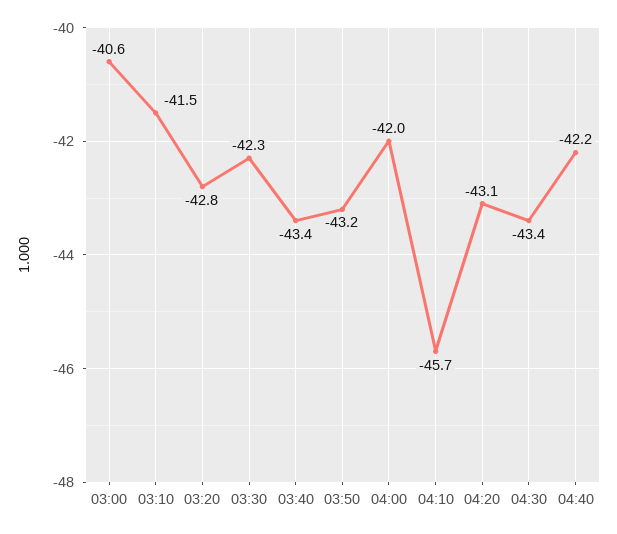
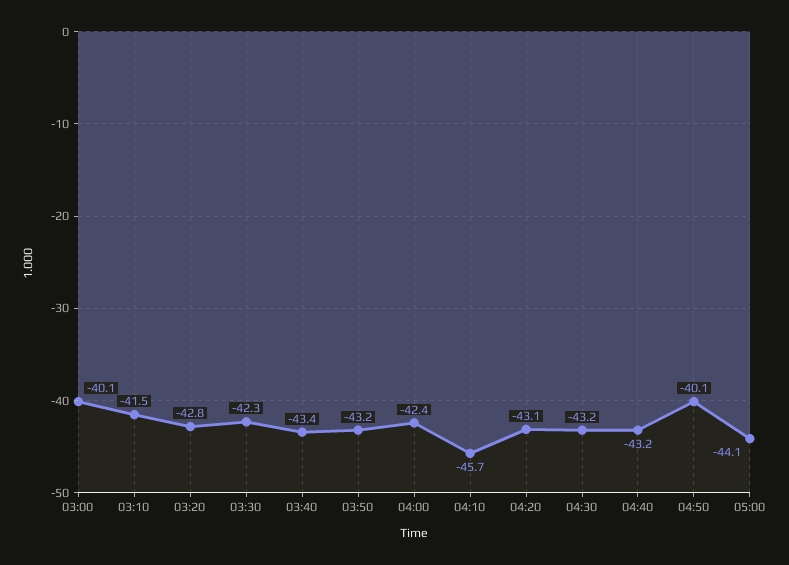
03:00: -40.6 -> -40.1
04:00: -42 -> -42.4
04:30: -43.4 -> -43.2
04:40: -42.2 -> -43.2
04:50: none -> -40.1
05:00: none -> -44.1

